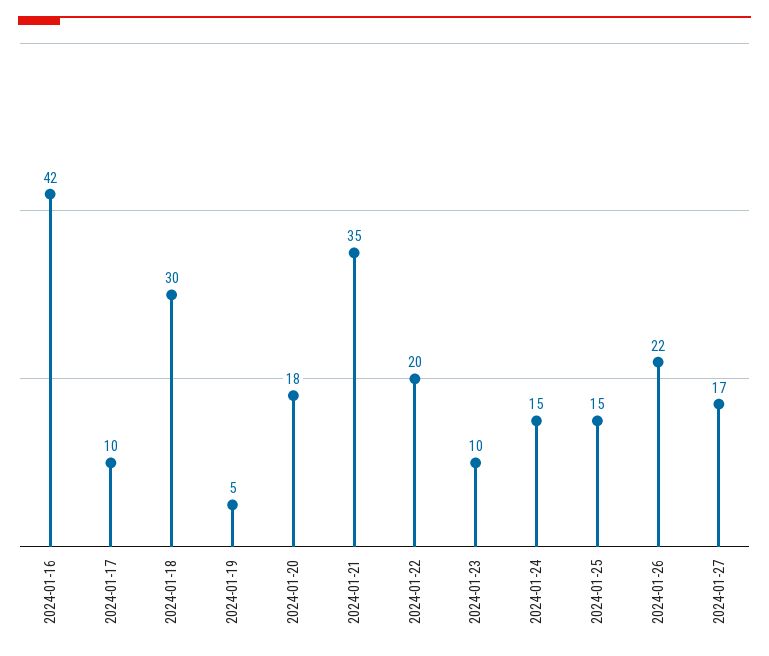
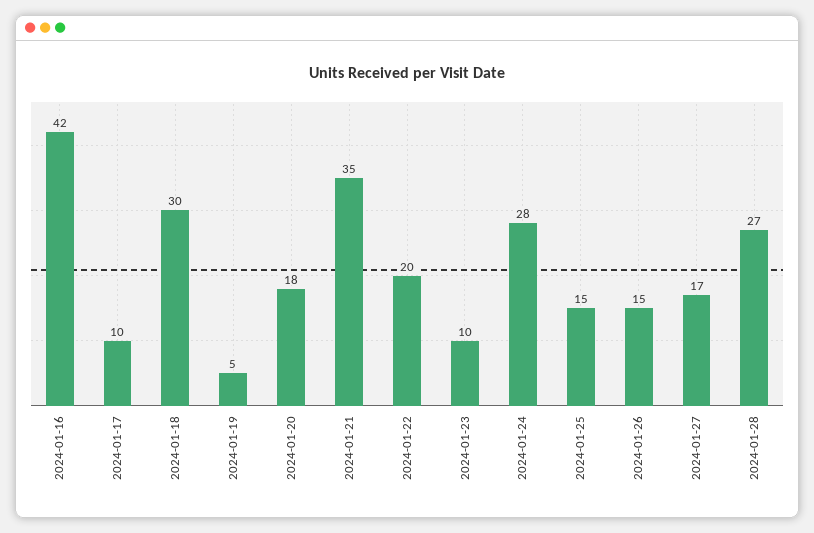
2024-01-24: 15 -> 28
2024-01-26: 22 -> 15
2024-01-28: none -> 27

